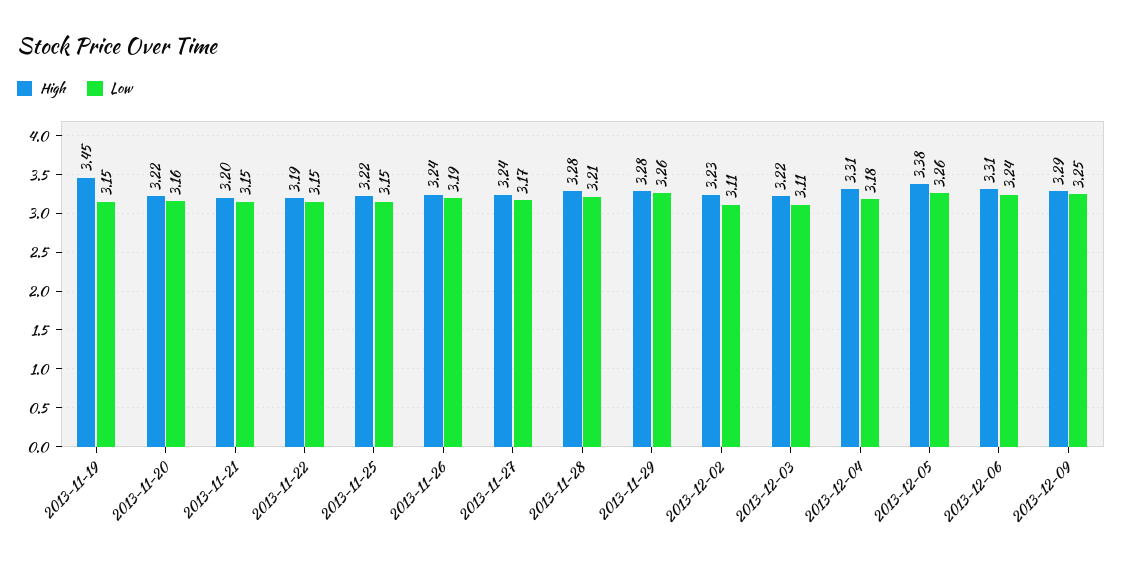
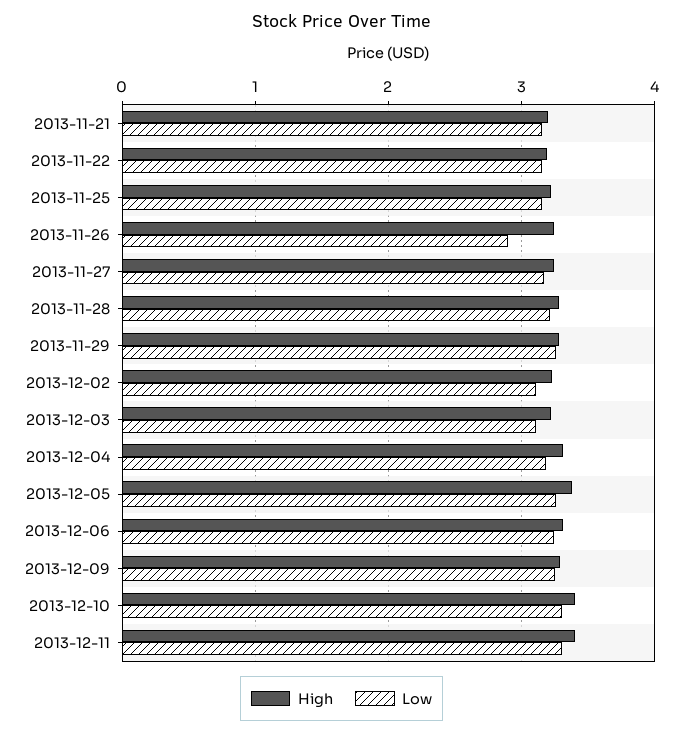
High, 2013-11-19: 3.45 -> none
Low, 2013-11-19: 3.15 -> none
High, 2013-11-20: 3.22 -> none
Low, 2013-11-20: 3.16 -> none
Low, 2013-11-26: 3.19 -> 2.9
High, 2013-12-10: none -> 3.4
Low, 2013-12-10: none -> 3.3
High, 2013-12-11: none -> 3.4
Low, 2013-12-11: none -> 3.3

